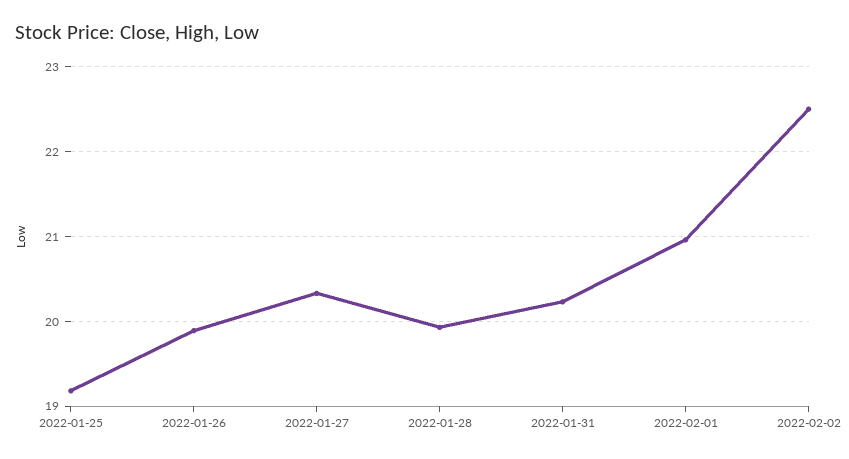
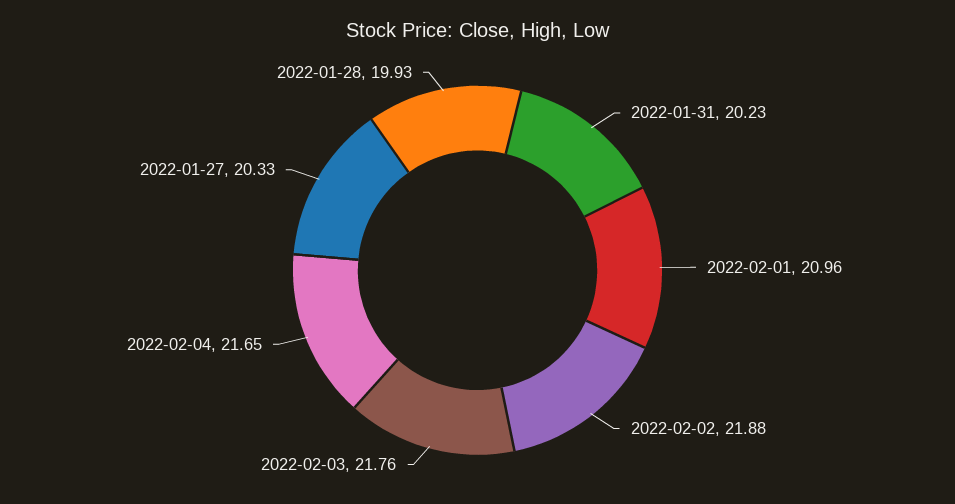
2022-01-25: 19.2 -> none
2022-01-26: 19.9 -> none
2022-02-02: 22.5 -> 21.88
2022-02-03: none -> 21.76
2022-02-04: none -> 21.65

